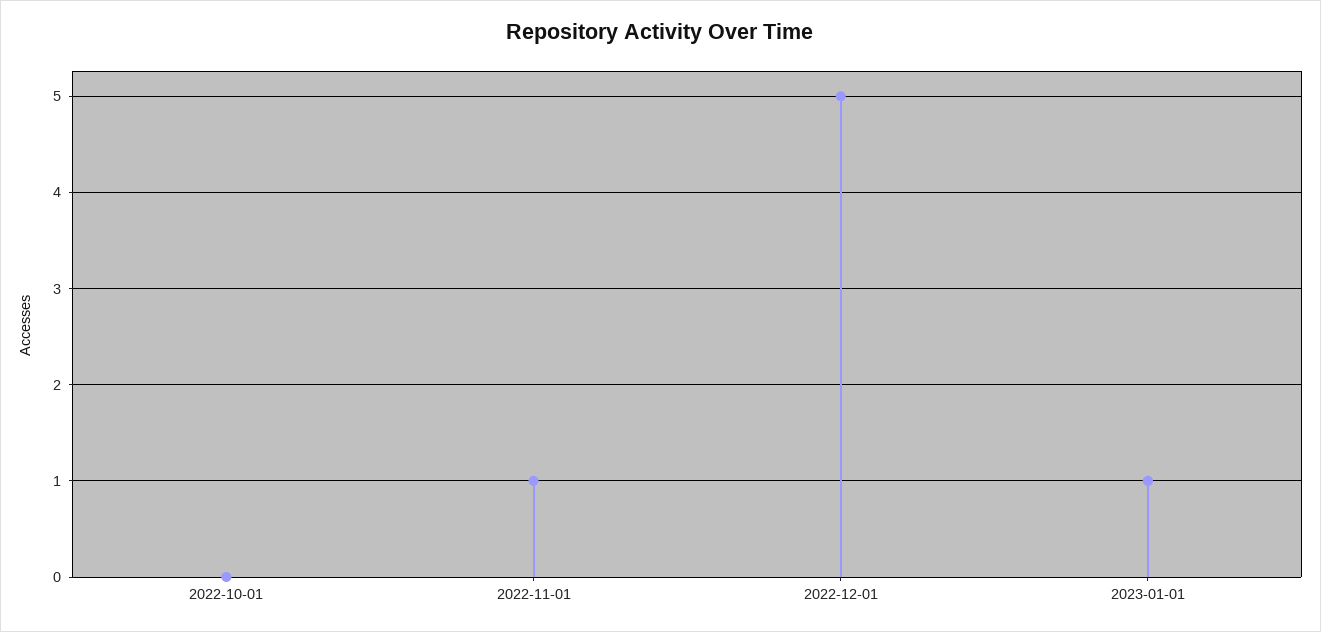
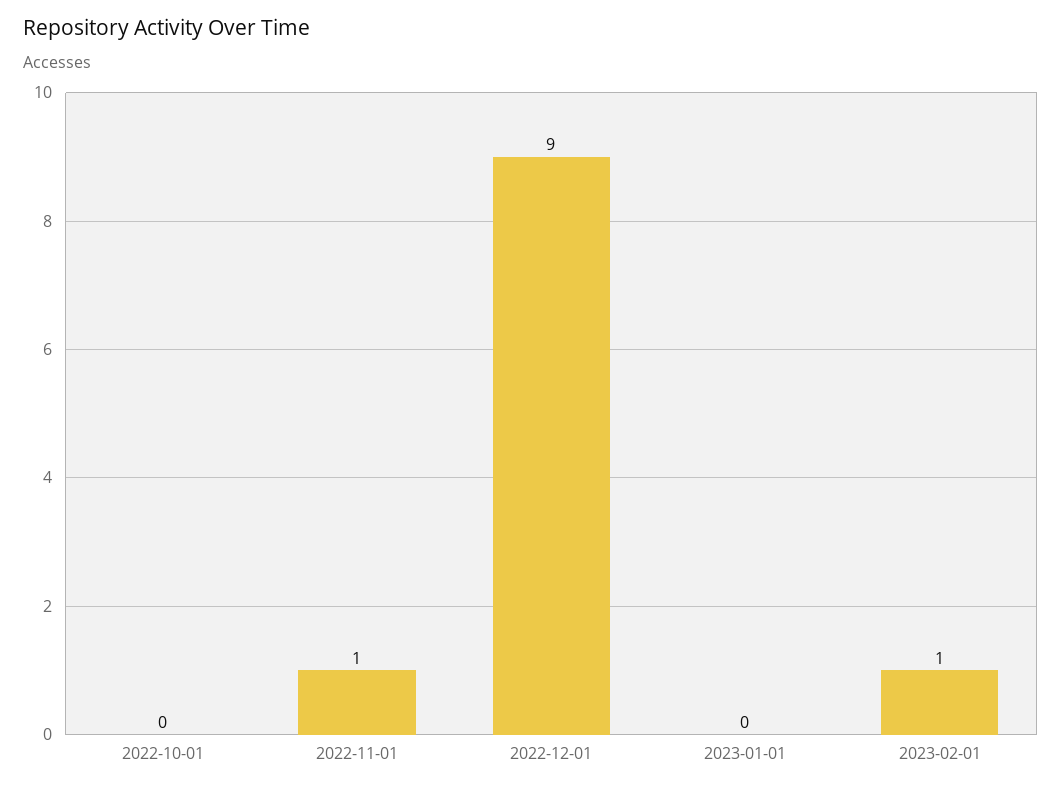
2022-12-01: 5 -> 9
2023-01-01: 1 -> 0
2023-02-01: none -> 1

